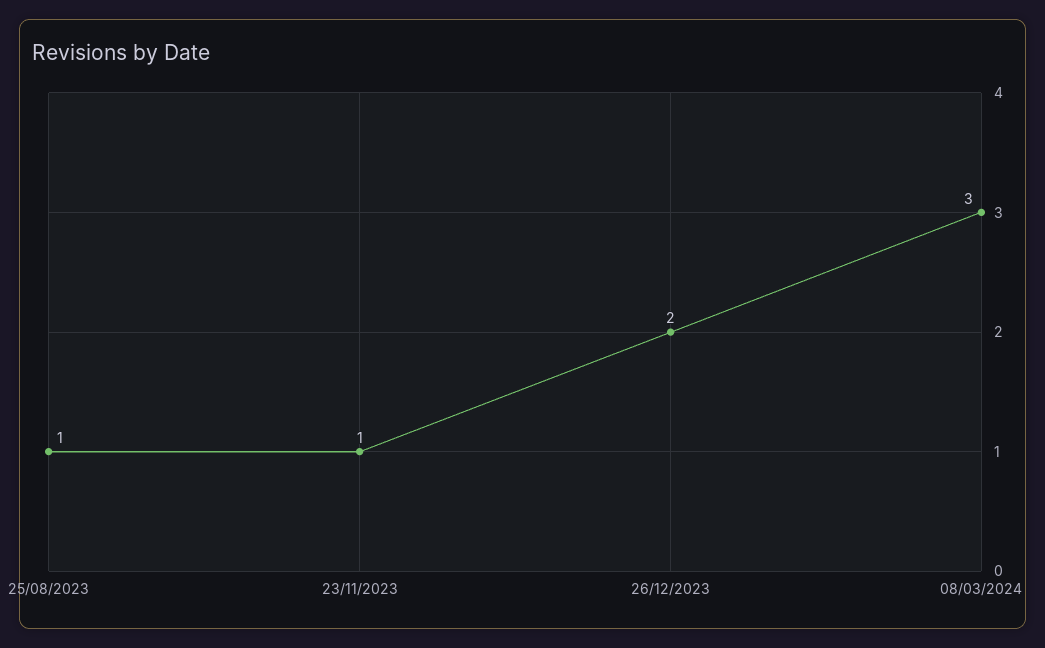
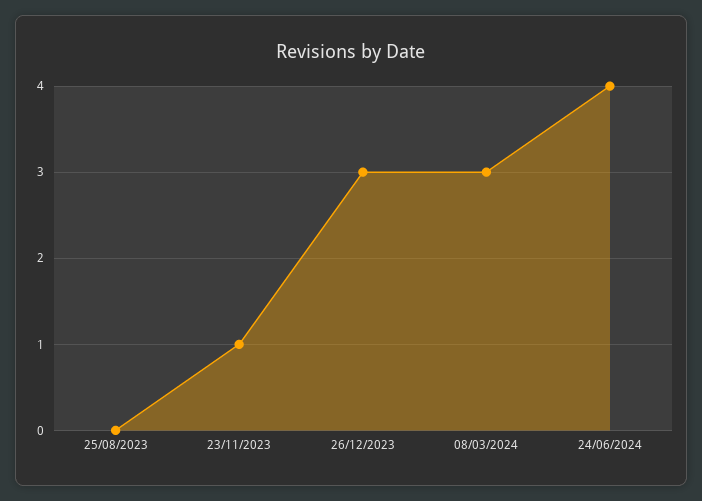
25/08/2023: 1 -> 0
26/12/2023: 2 -> 3
24/06/2024: none -> 4

